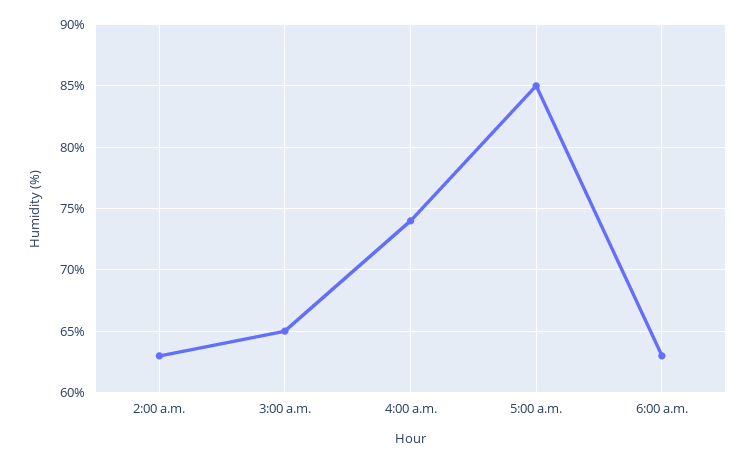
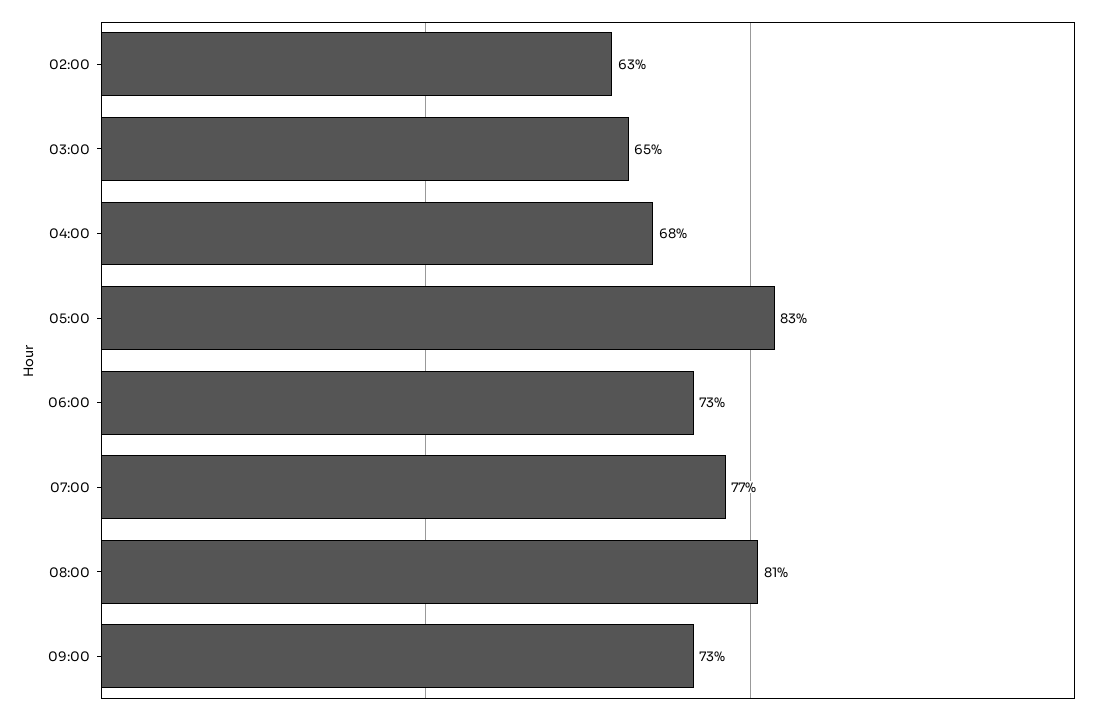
4:00 a.m.: 74 -> 68
5:00 a.m.: 85 -> 83
6:00 a.m.: 63 -> 73
07:00: none -> 77
08:00: none -> 81
09:00: none -> 73

